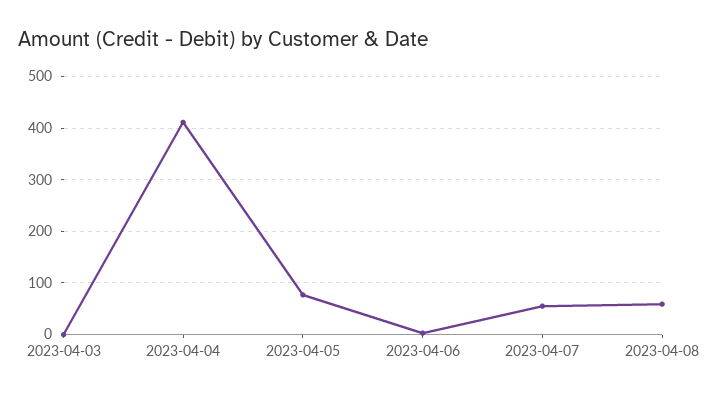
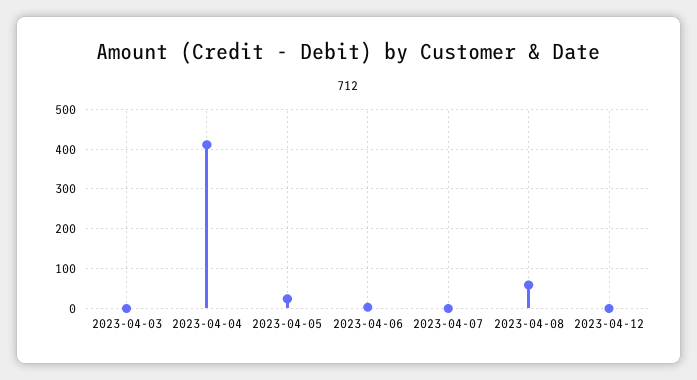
2023-04-05: 80 -> 20
2023-04-07: 60 -> 0
2023-04-12: none -> 0

